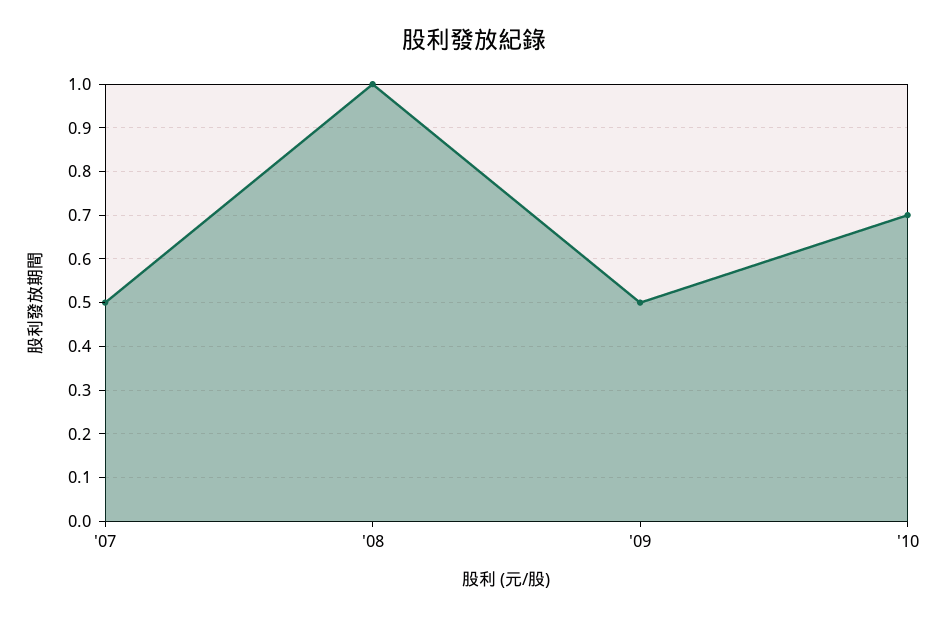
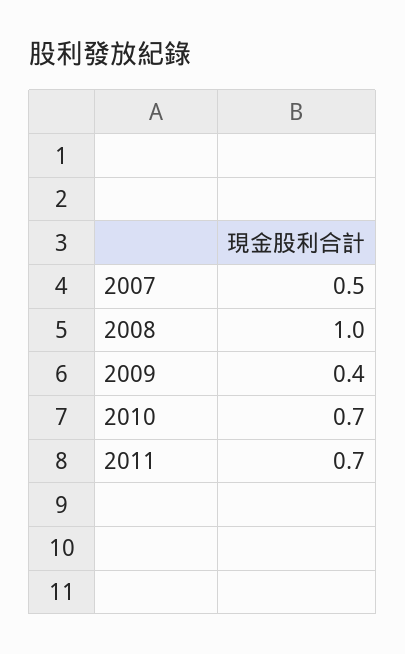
'09: 0.5 -> 0.4
2011: none -> 0.7

